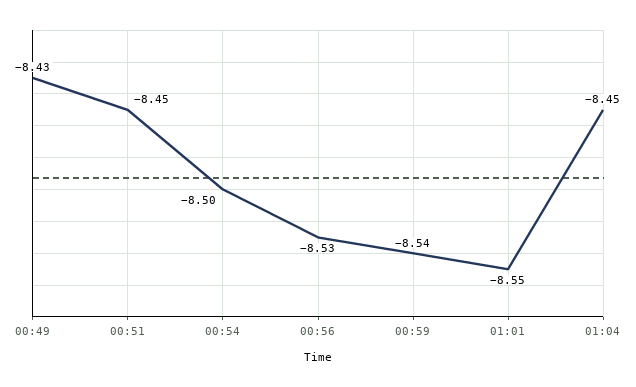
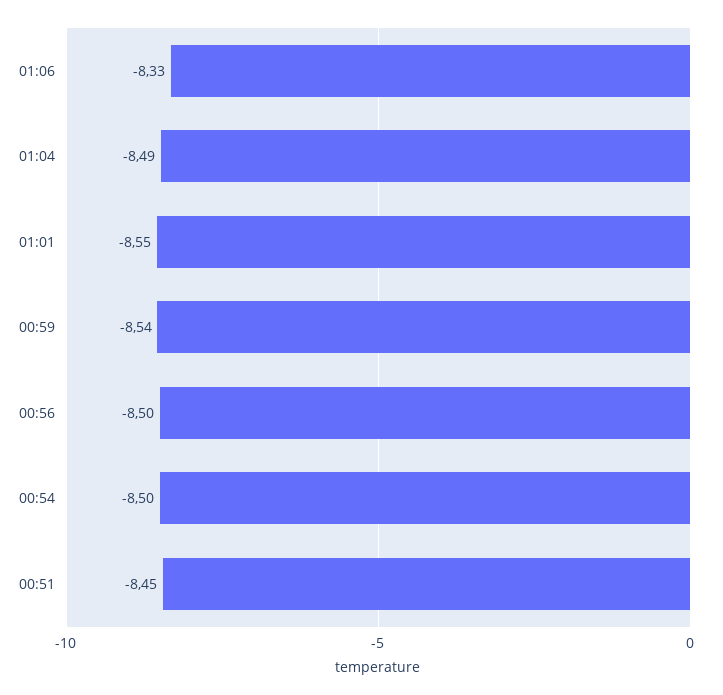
00:49: -8.43 -> none
00:56: -8.53 -> -8.5
01:04: -8.45 -> -8.49
01:06: none -> -8.33

